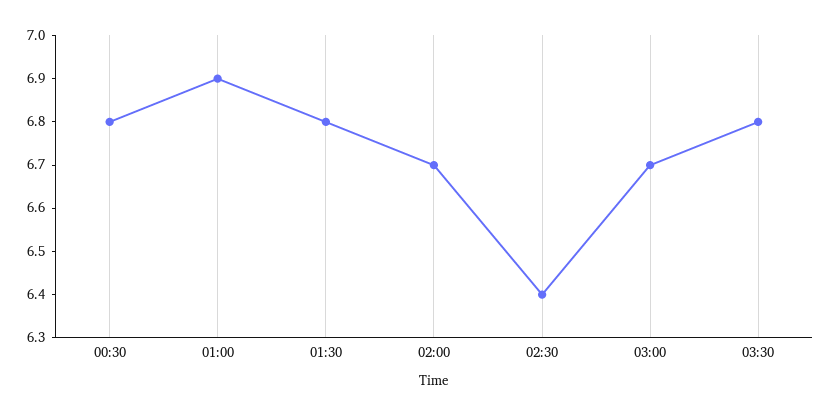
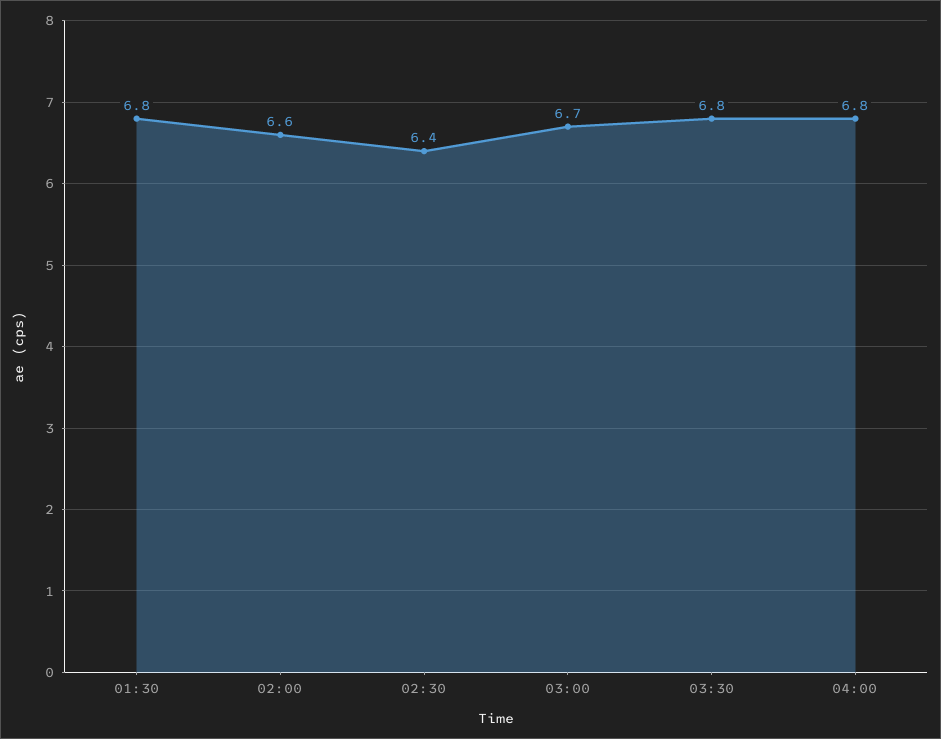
00:30: 6.8 -> none
01:00: 6.9 -> none
02:00: 6.7 -> 6.6
04:00: none -> 6.8

